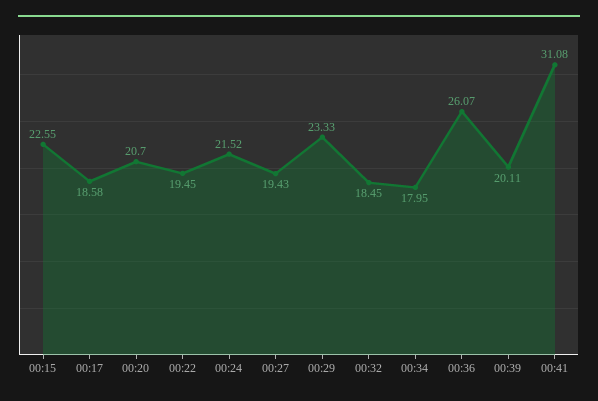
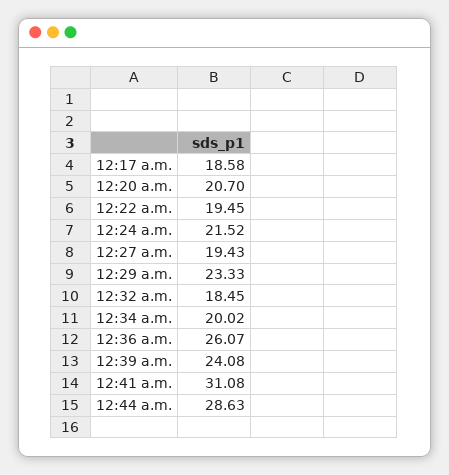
00:15: 22.55 -> none
00:34: 17.95 -> 20.02
00:39: 20.11 -> 24.08
12:44 a.m.: none -> 28.63

